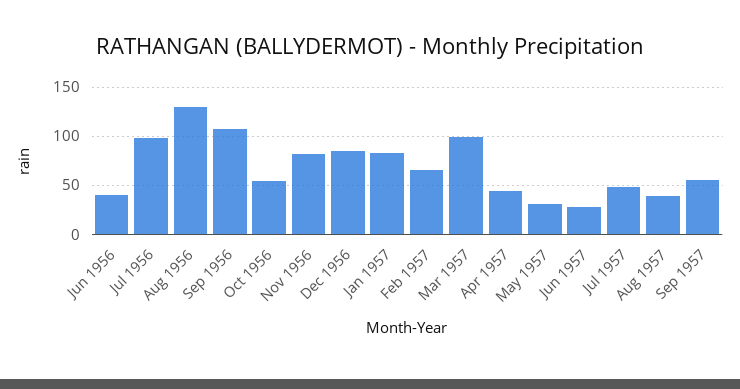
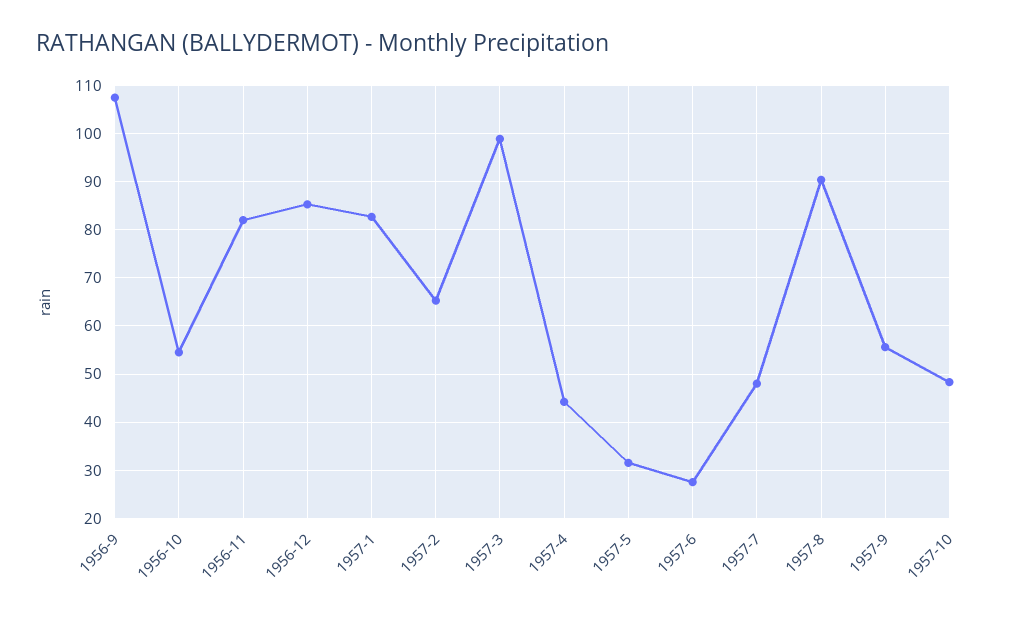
Jun 1956: 40 -> none
Jul 1956: 100 -> none
Aug 1956: 130 -> none
Aug 1957: 40 -> 90
1957-10: none -> 48

